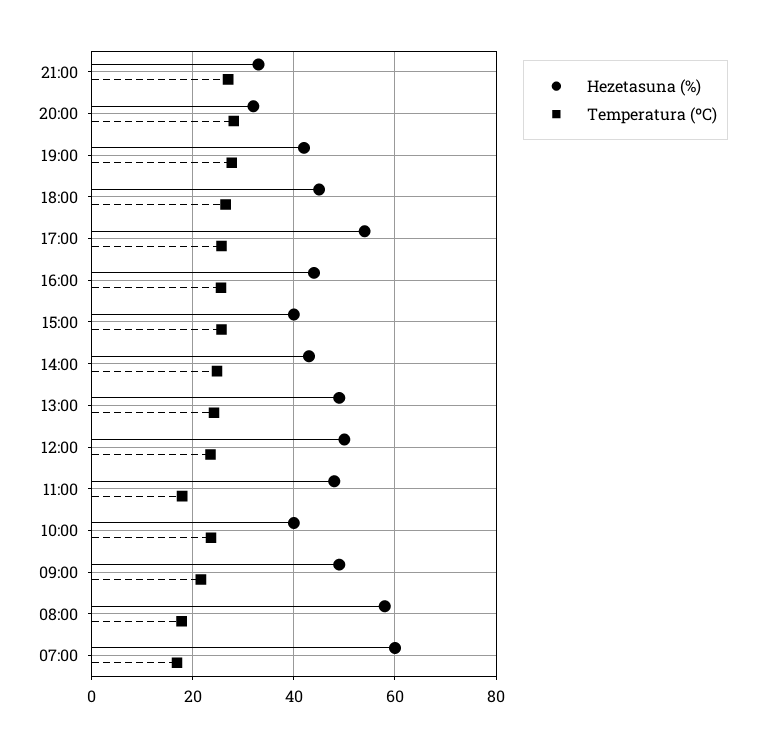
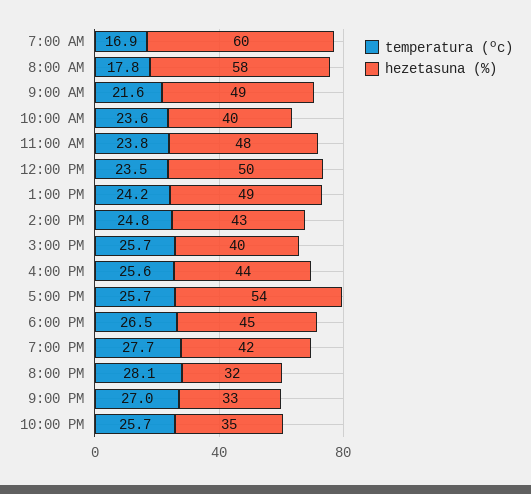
Temperatura (ºC), 11:00: 18 -> 23.8
Temperatura (ºC), 10:00 PM: none -> 25.7
Hezetasuna (%), 10:00 PM: none -> 35

